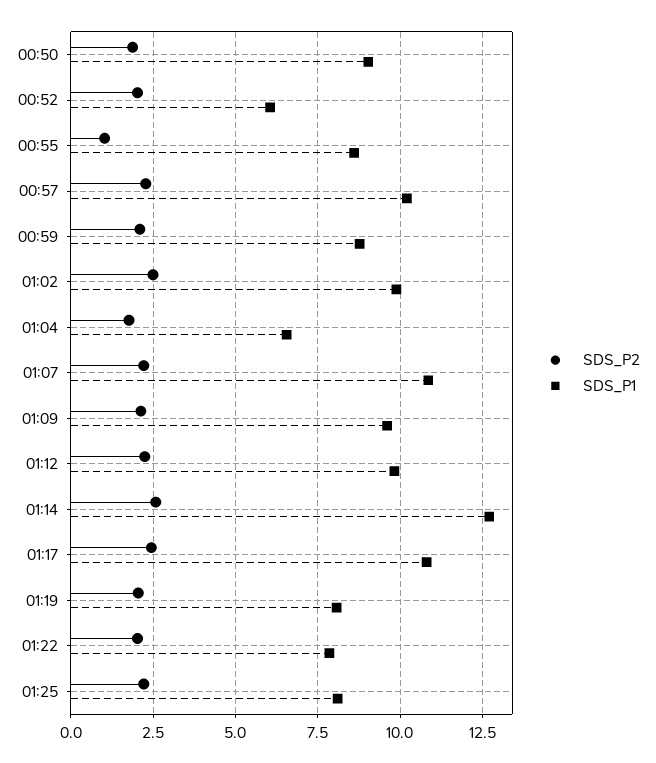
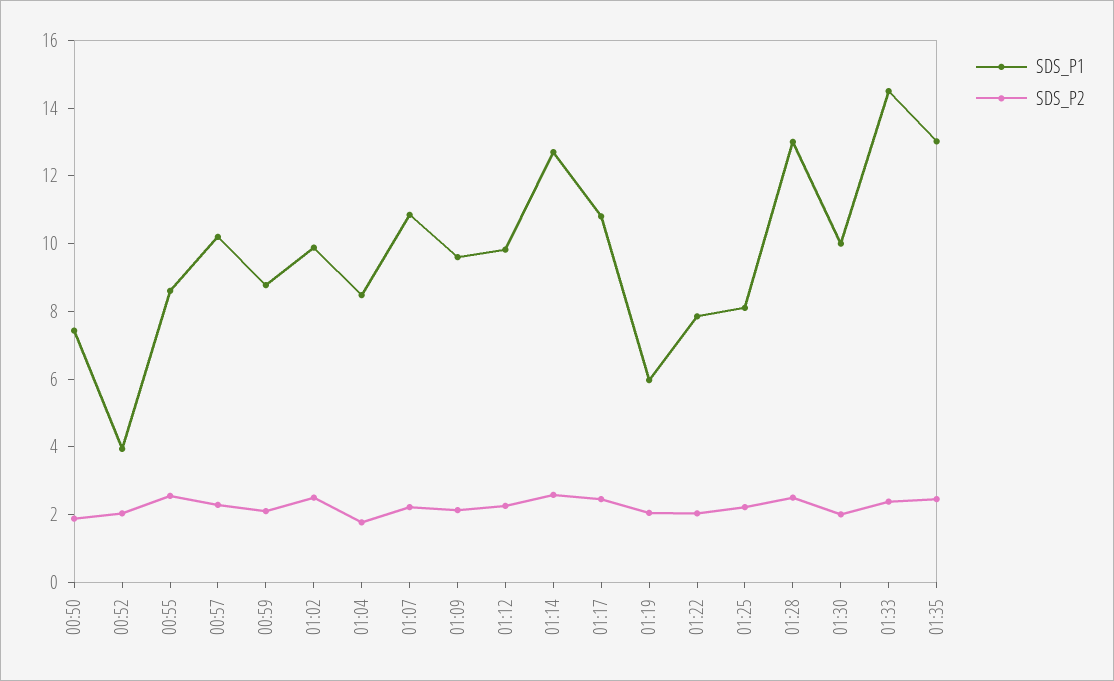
SDS_P1, 00:50: 9 -> 7.5
SDS_P1, 00:52: 6 -> 4
SDS_P2, 00:55: 1 -> 2.5
SDS_P1, 01:04: 6.5 -> 8.5
SDS_P1, 01:19: 8 -> 6
SDS_P1, 01:28: none -> 13
SDS_P2, 01:28: none -> 2.5
SDS_P1, 01:30: none -> 10
SDS_P2, 01:30: none -> 2
SDS_P1, 01:33: none -> 14.5
SDS_P2, 01:33: none -> 2.5
SDS_P1, 01:35: none -> 13
SDS_P2, 01:35: none -> 2.5

